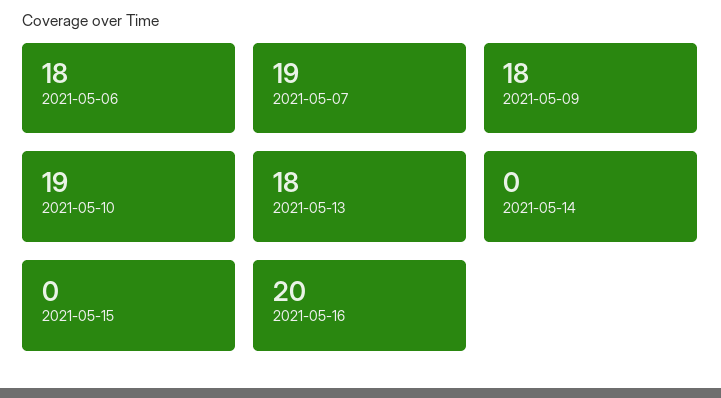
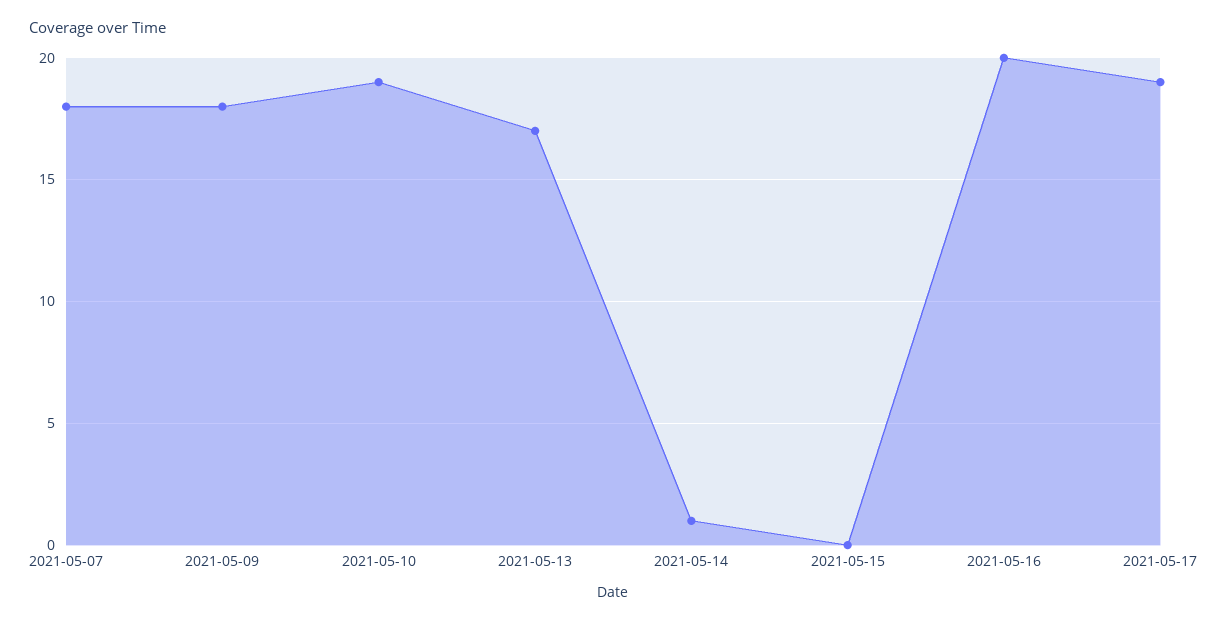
2021-05-06: 18 -> none
2021-05-07: 19 -> 18
2021-05-13: 18 -> 17
2021-05-14: 0 -> 1
2021-05-17: none -> 19

